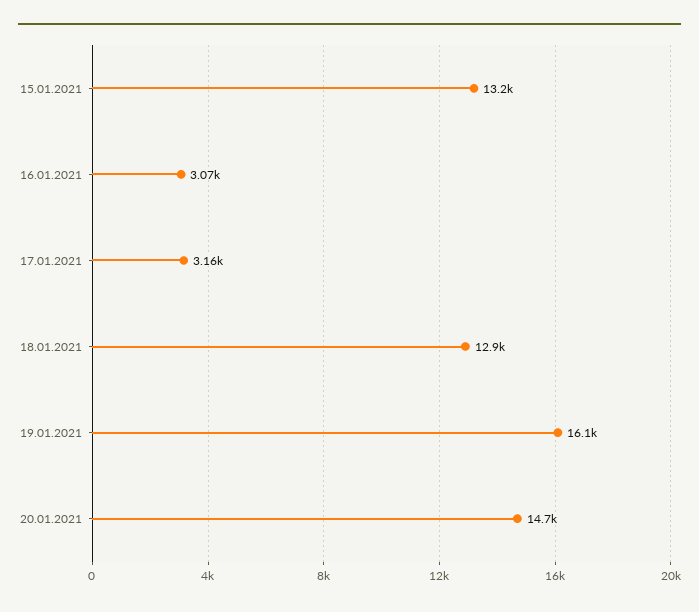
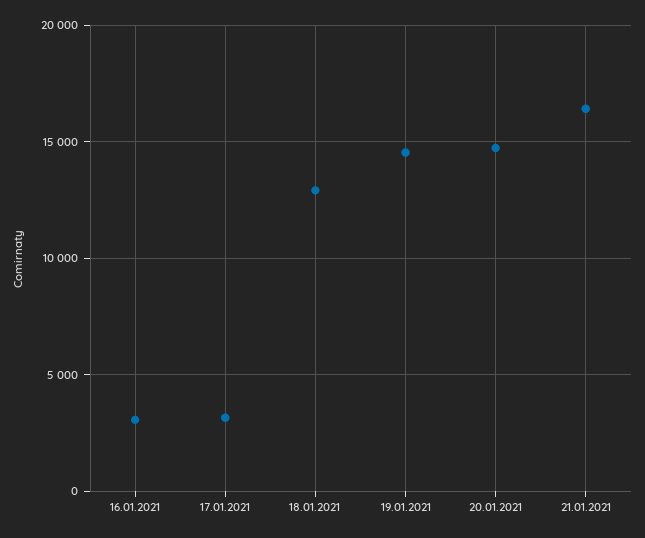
15.01.2021: 13200 -> none
19.01.2021: 16100 -> 14500
21.01.2021: none -> 16500

